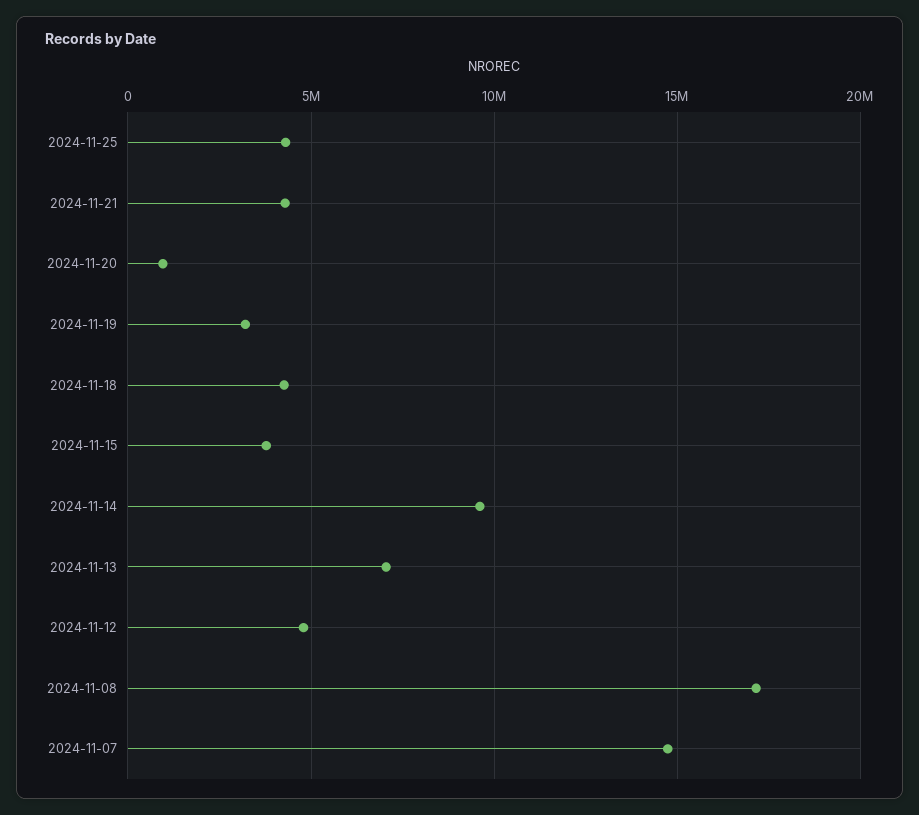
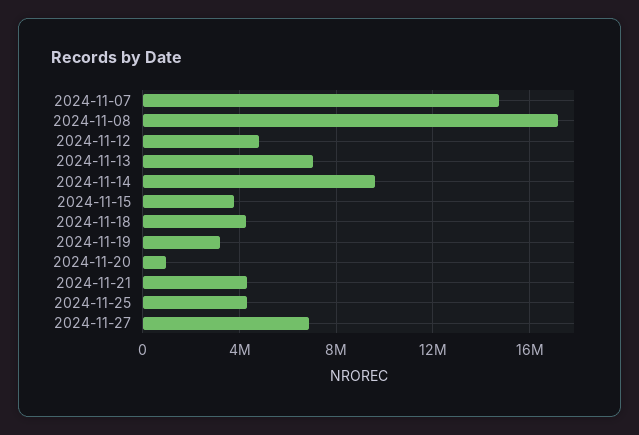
2024-11-27: none -> 7000000

